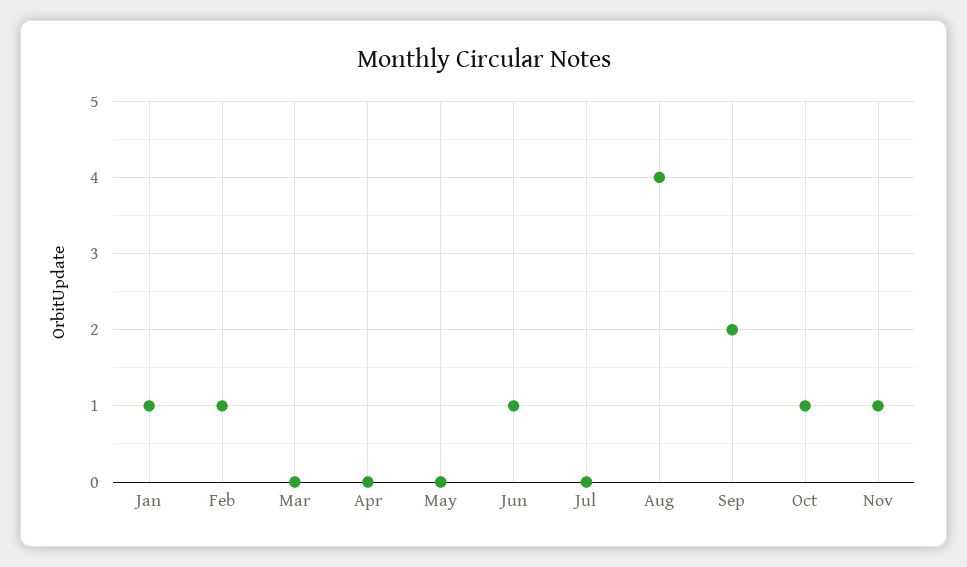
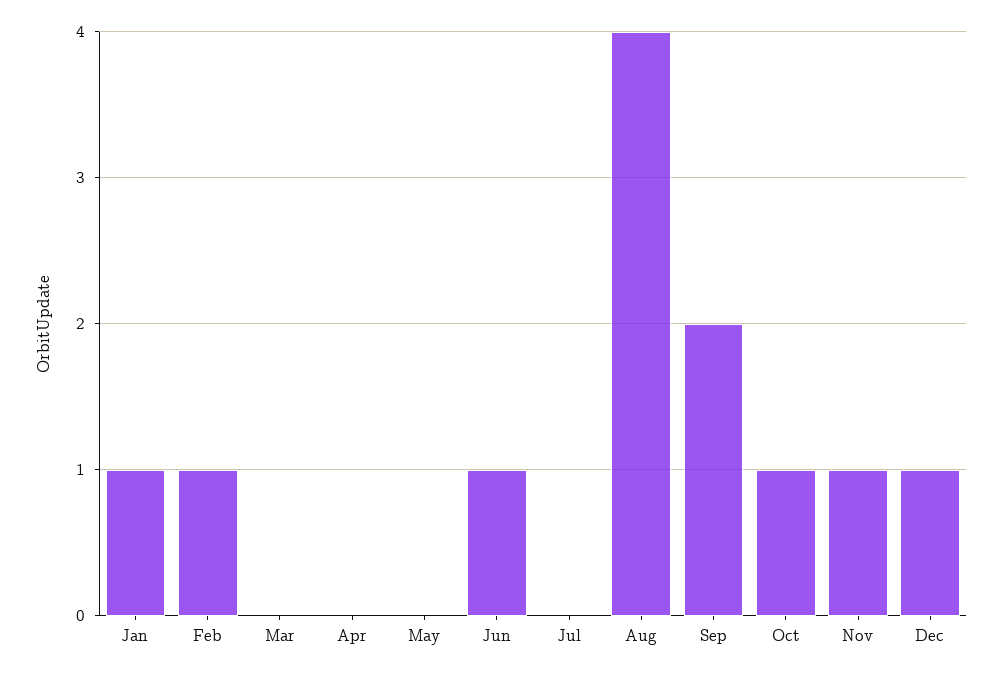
Dec: none -> 1

